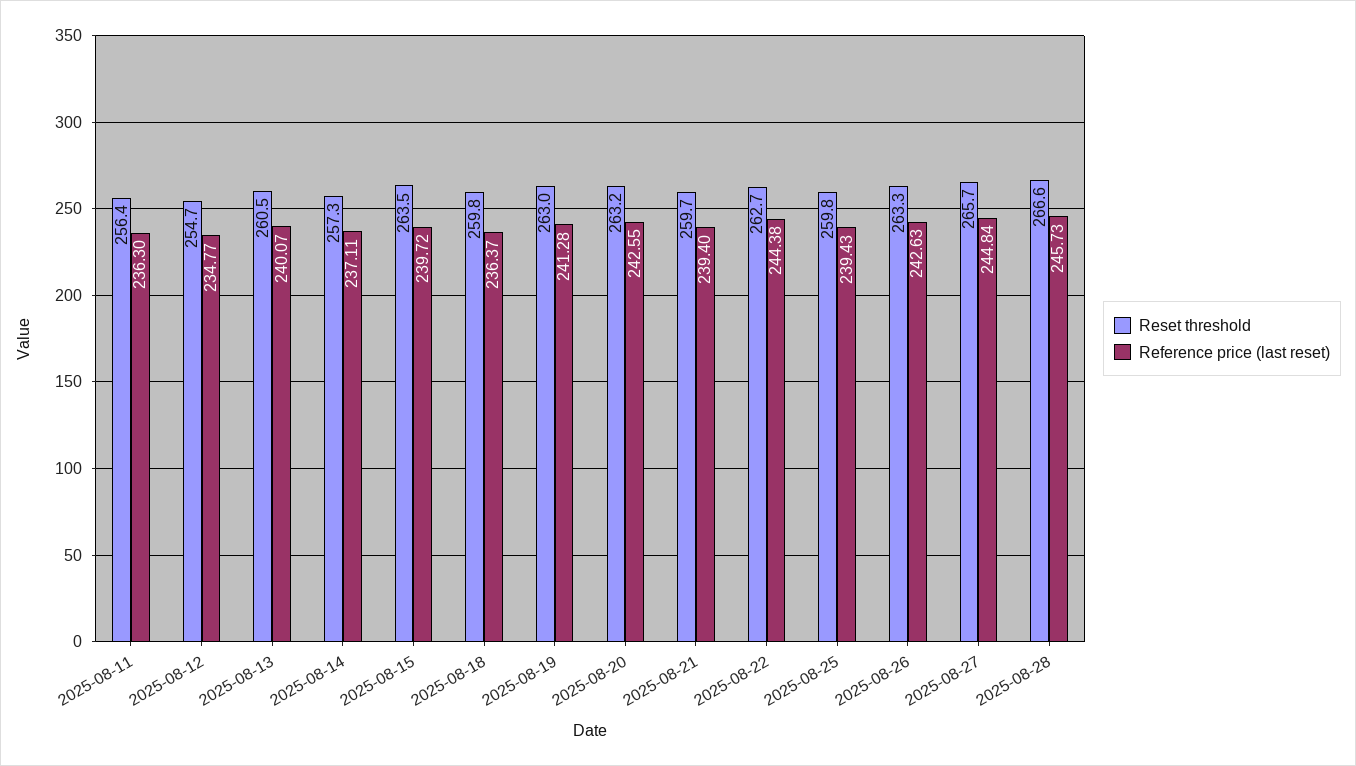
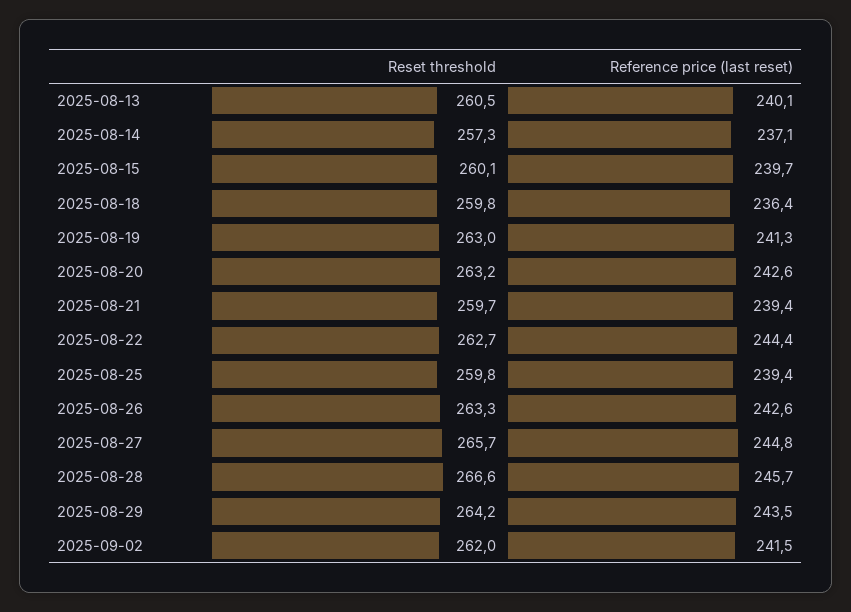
Reset threshold, 2025-08-11: 256.4 -> none
Reference price (last reset), 2025-08-11: 236.3 -> none
Reset threshold, 2025-08-12: 254.7 -> none
Reference price (last reset), 2025-08-12: 234.77 -> none
Reset threshold, 2025-08-15: 263.5 -> 260.1
Reset threshold, 2025-08-29: none -> 264.2
Reference price (last reset), 2025-08-29: none -> 243.5
Reset threshold, 2025-09-02: none -> 262
Reference price (last reset), 2025-09-02: none -> 241.5

